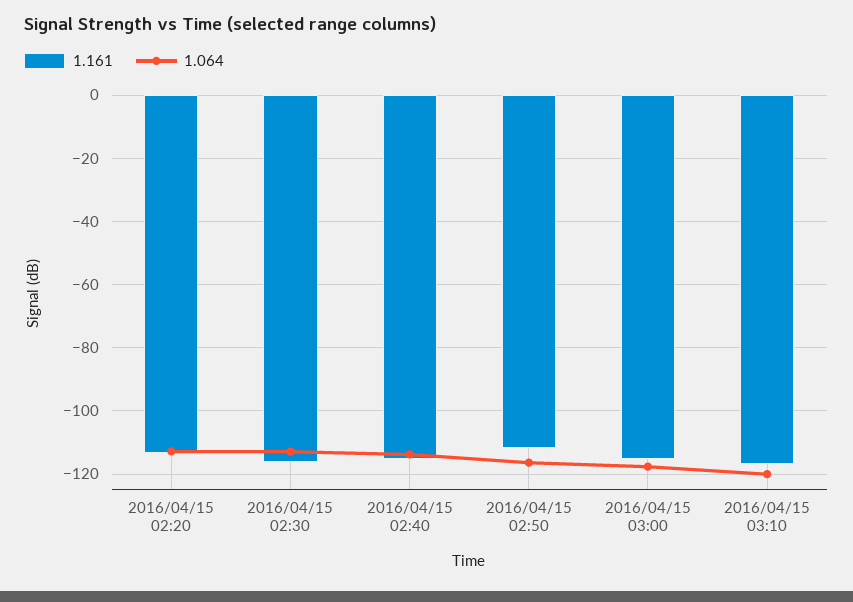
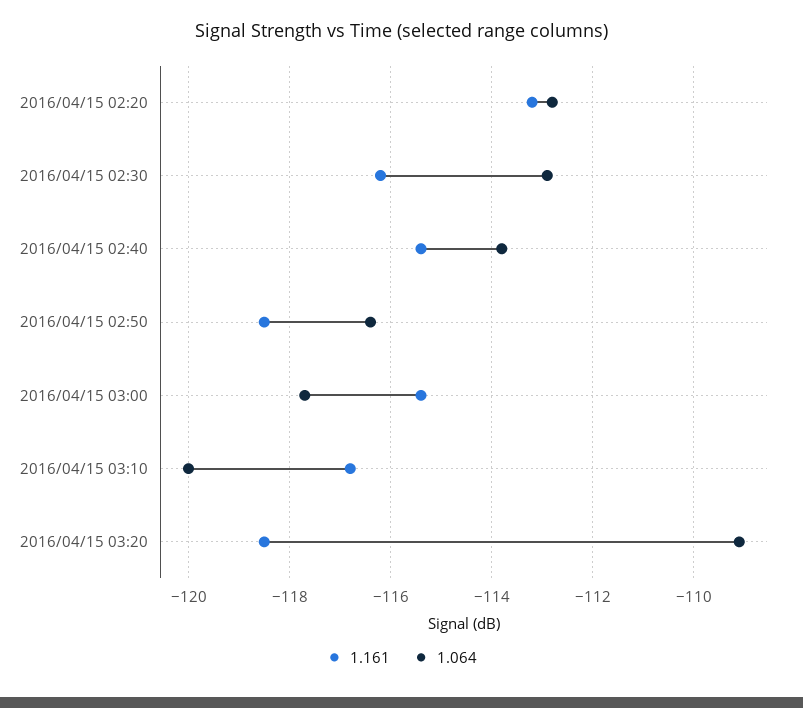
1.161, 2016/04/15 02:50: -112 -> -118.5
1.161, 2016/04/15 03:20: none -> -118.5
1.064, 2016/04/15 03:20: none -> -109

